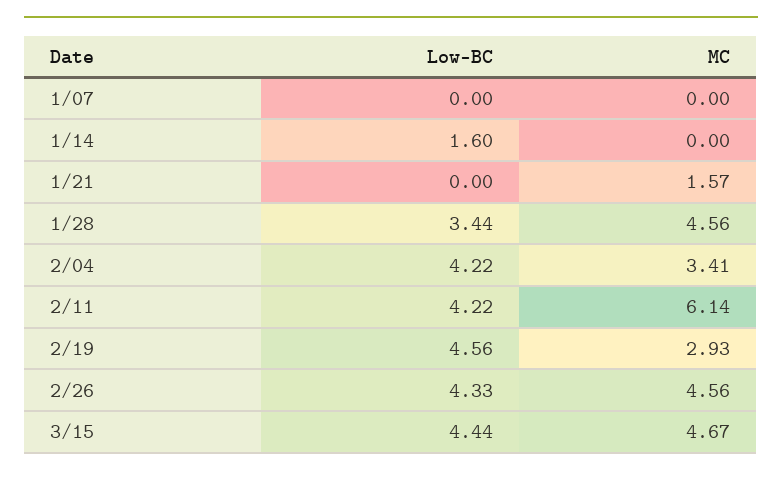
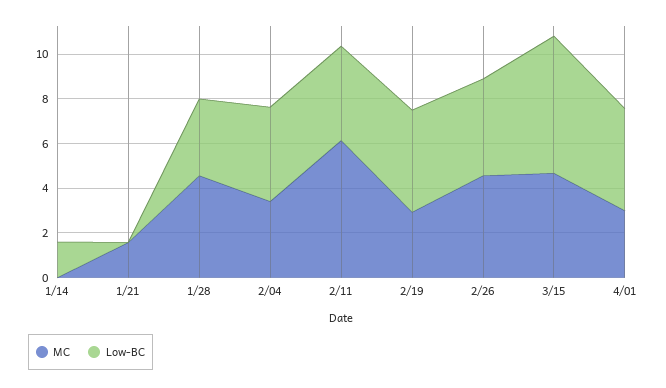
Low-BC, 1/07: 0 -> none
MC, 1/07: 0 -> none
Low-BC, 3/15: 4.44 -> 6
MC, 4/01: none -> 3
Low-BC, 4/01: none -> 4.5

